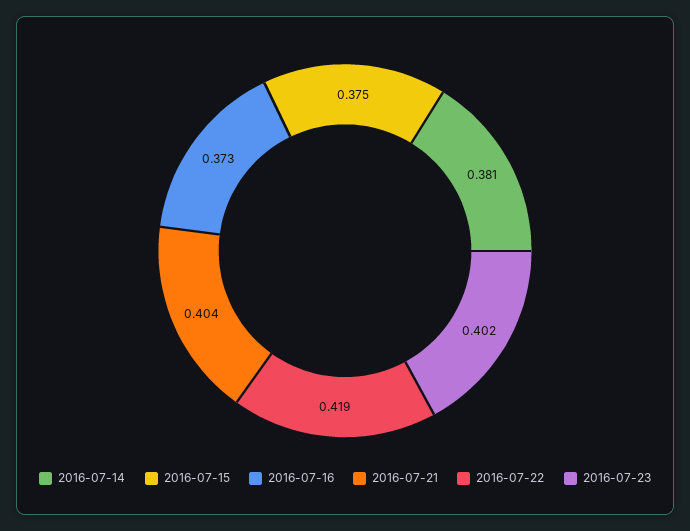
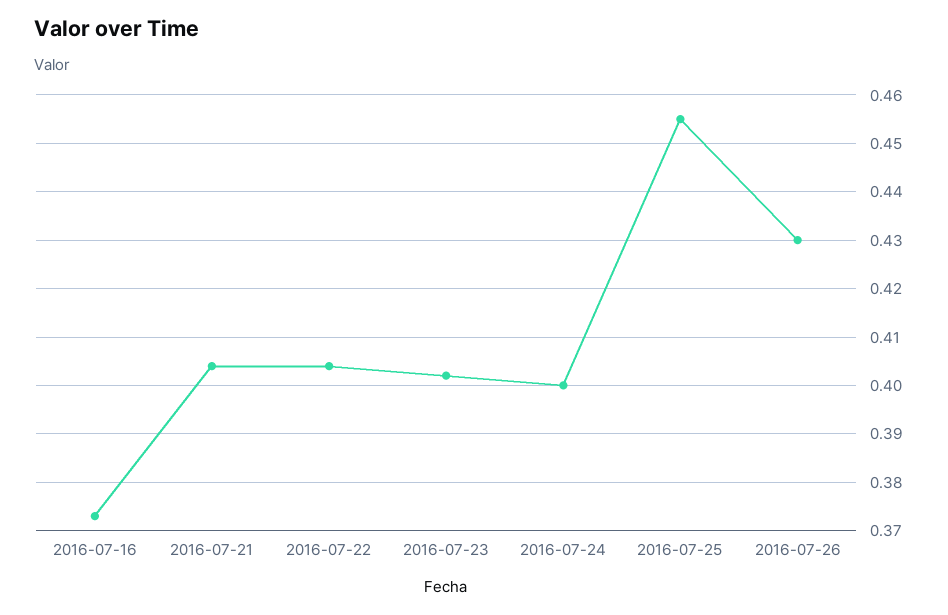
2016-07-14: 0.381 -> none
2016-07-15: 0.375 -> none
2016-07-22: 0.419 -> 0.405
2016-07-24: none -> 0.4
2016-07-25: none -> 0.455
2016-07-26: none -> 0.43

